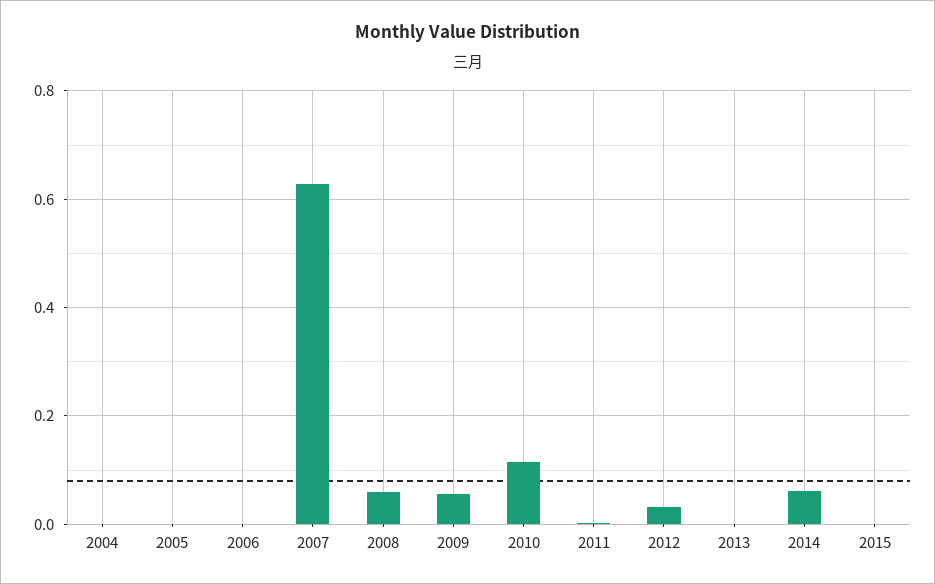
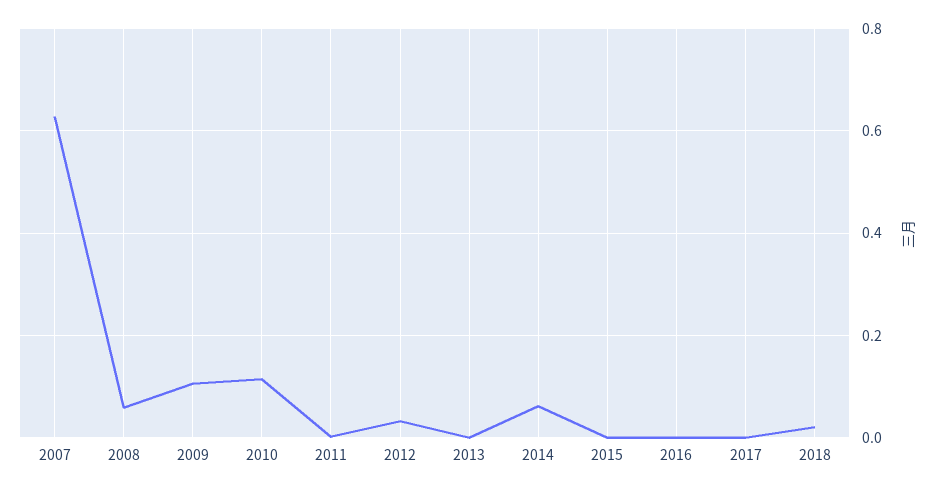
2004: 0 -> none
2005: 0 -> none
2006: 0 -> none
2009: 0.06 -> 0.1
2016: none -> 0
2017: none -> 0
2018: none -> 0.02

